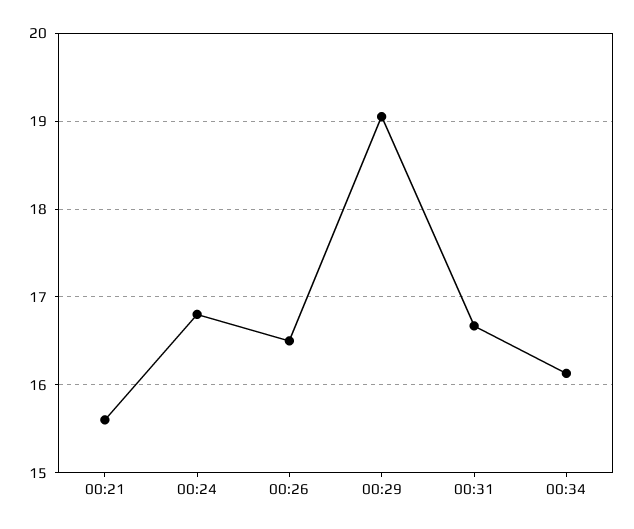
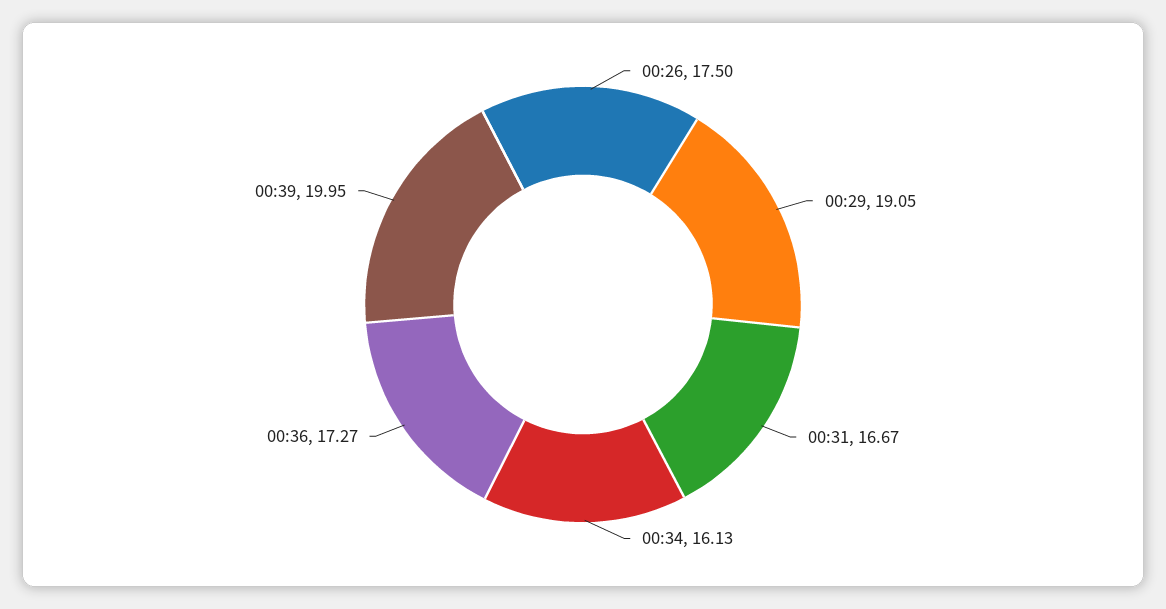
00:21: 15.6 -> none
00:24: 16.8 -> none
00:26: 16.5 -> 17.5
00:36: none -> 17.27
00:39: none -> 19.95

